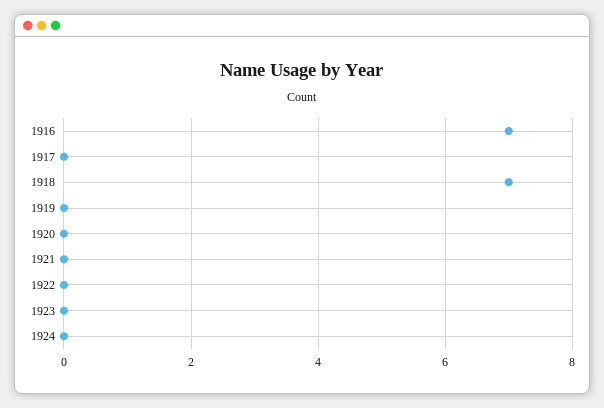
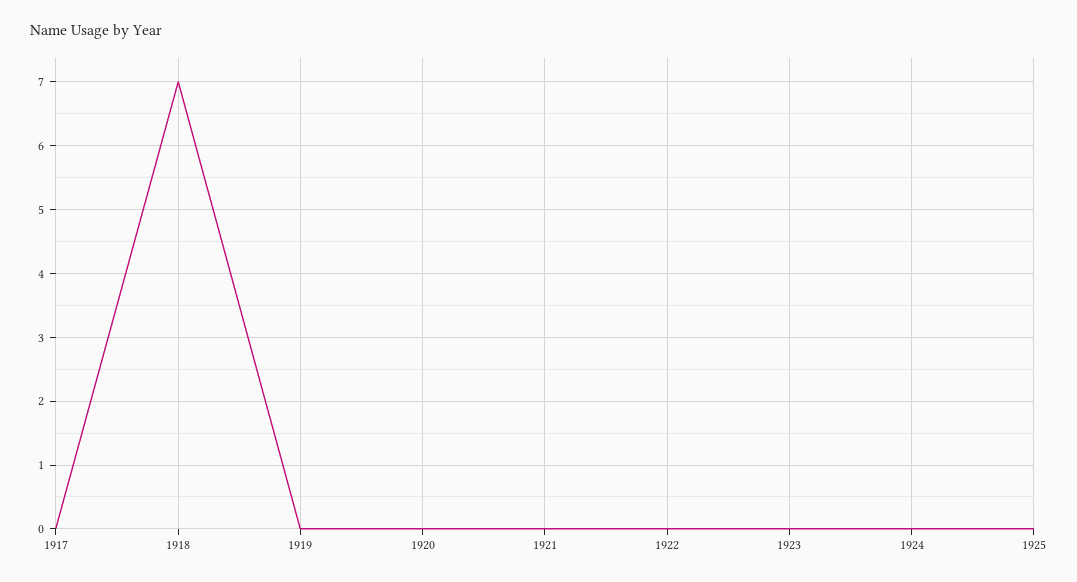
1916: 7 -> none
1925: none -> 0

